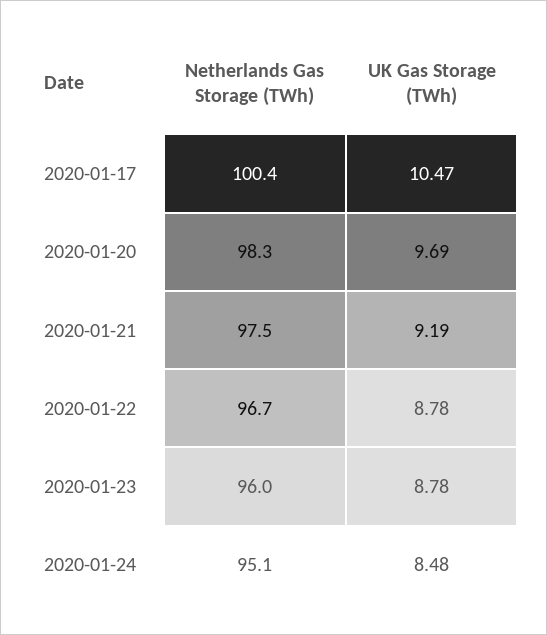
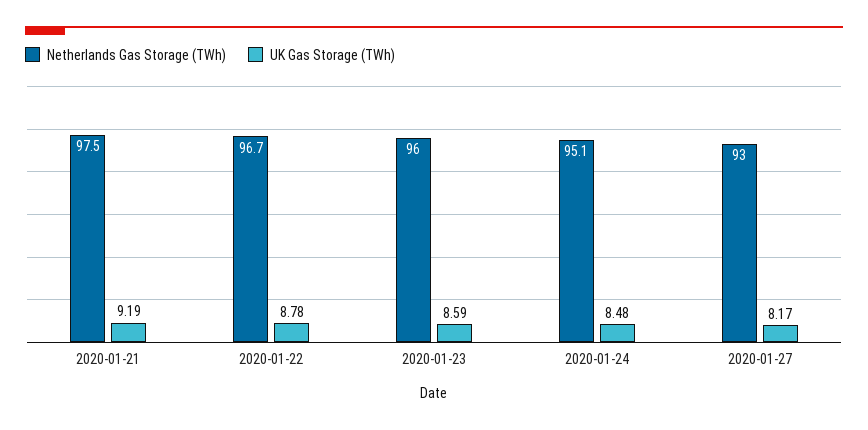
Netherlands Gas Storage (TWh), 2020-01-17: 100.4 -> none
UK Gas Storage (TWh), 2020-01-17: 10.47 -> none
Netherlands Gas Storage (TWh), 2020-01-20: 98.3 -> none
UK Gas Storage (TWh), 2020-01-20: 9.69 -> none
UK Gas Storage (TWh), 2020-01-23: 8.78 -> 8.59
Netherlands Gas Storage (TWh), 2020-01-27: none -> 93
UK Gas Storage (TWh), 2020-01-27: none -> 8.17

